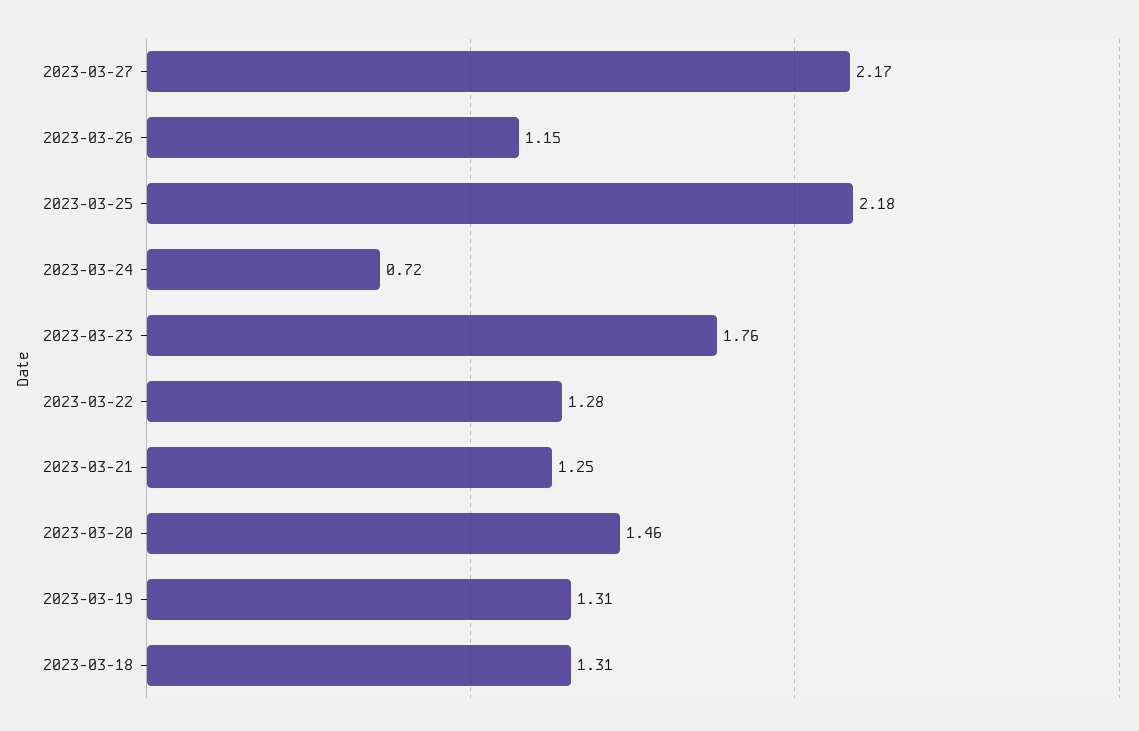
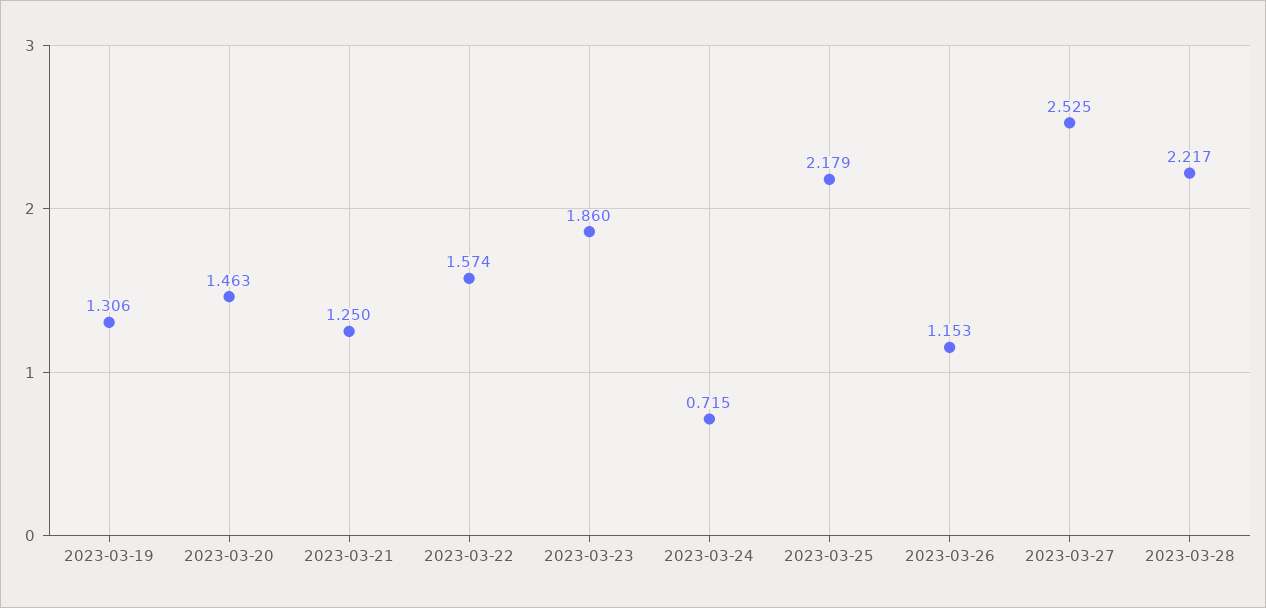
2023-03-27: 2.17 -> 2.525
2023-03-23: 1.76 -> 1.86
2023-03-22: 1.28 -> 1.574
2023-03-18: 1.31 -> none
2023-03-28: none -> 2.217

